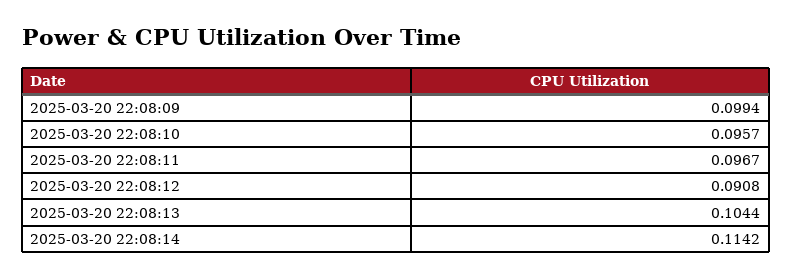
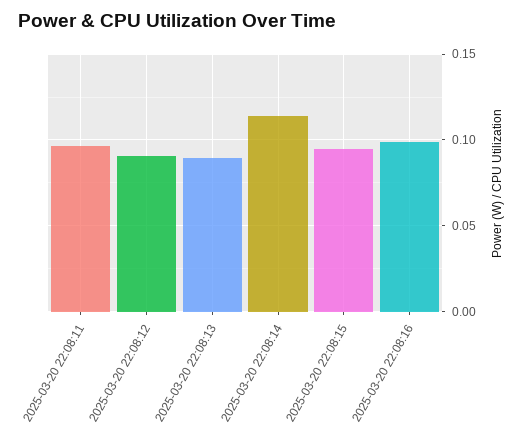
2025-03-20 22:08:09: 0.0994 -> none
2025-03-20 22:08:10: 0.0957 -> none
2025-03-20 22:08:13: 0.1044 -> 0.09
2025-03-20 22:08:15: none -> 0.095
2025-03-20 22:08:16: none -> 0.1

